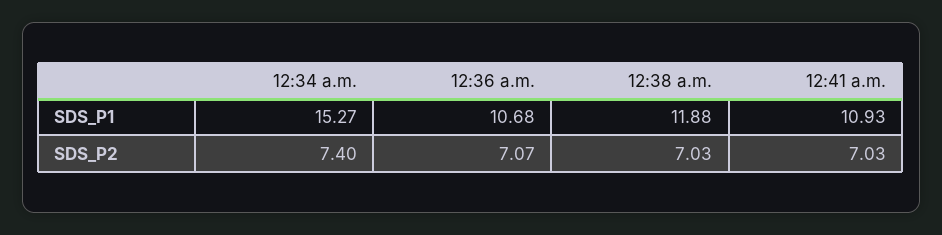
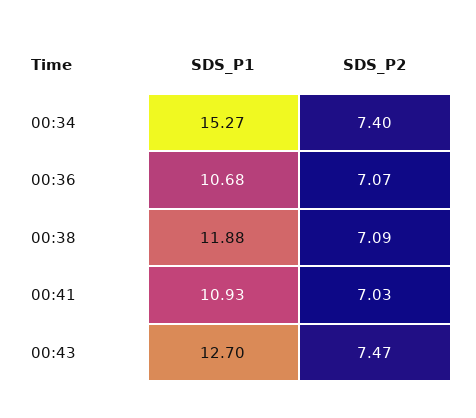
12:38 a.m., SDS_P2: 7.03 -> 7.09
00:43, SDS_P1: none -> 12.7
00:43, SDS_P2: none -> 7.47

